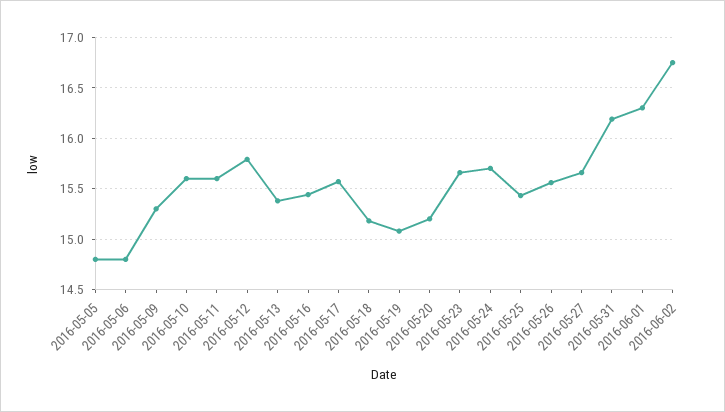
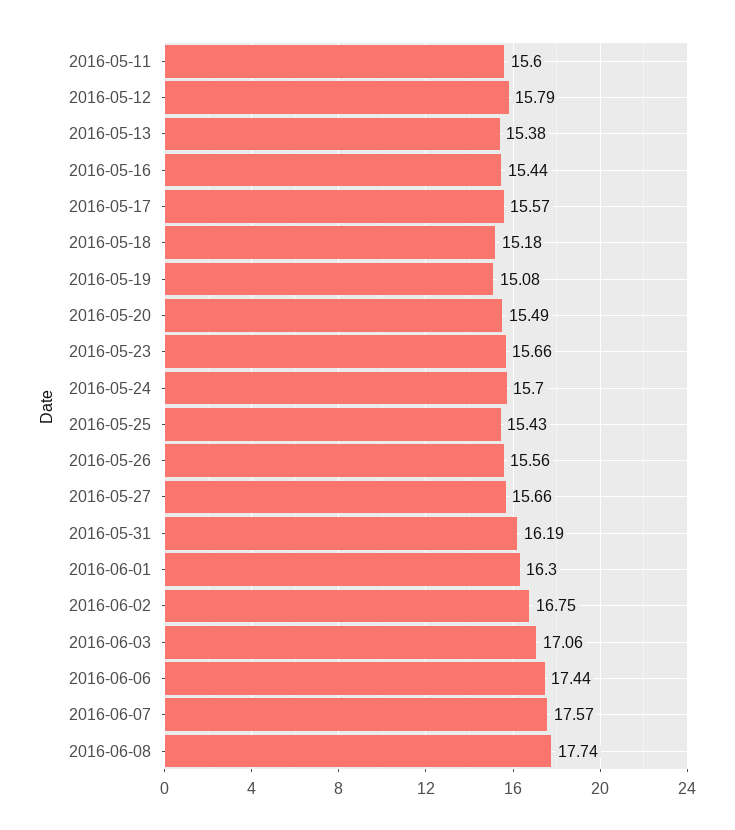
2016-05-05: 14.8 -> none
2016-05-06: 14.8 -> none
2016-05-09: 15.3 -> none
2016-05-10: 15.6 -> none
2016-05-20: 15.2 -> 15.49
2016-06-03: none -> 17.06
2016-06-06: none -> 17.44
2016-06-07: none -> 17.57
2016-06-08: none -> 17.74

